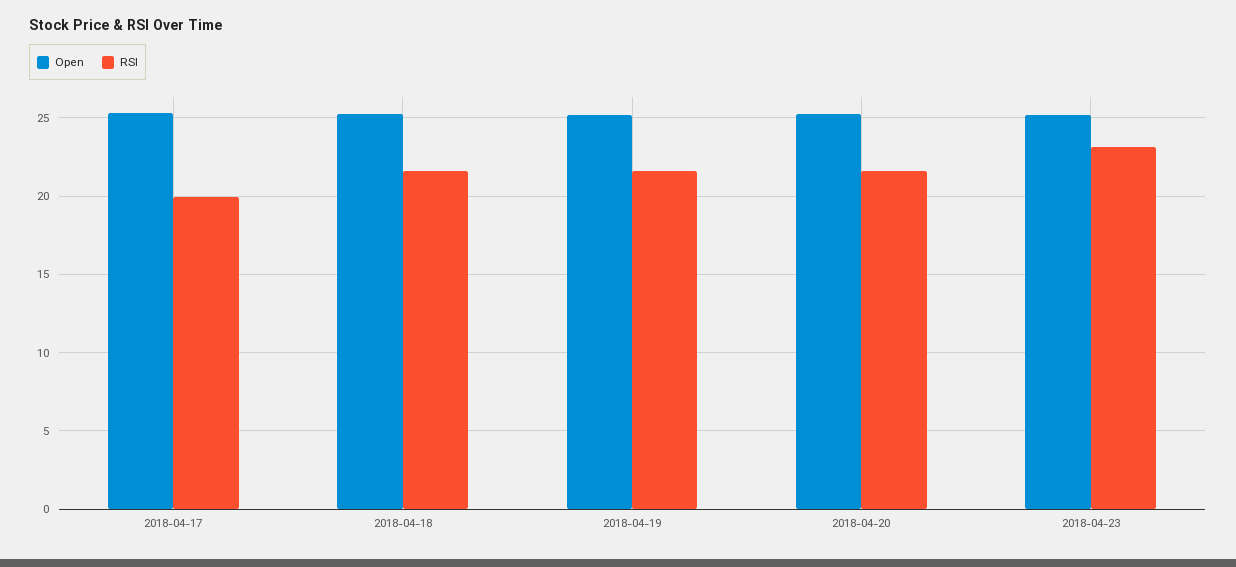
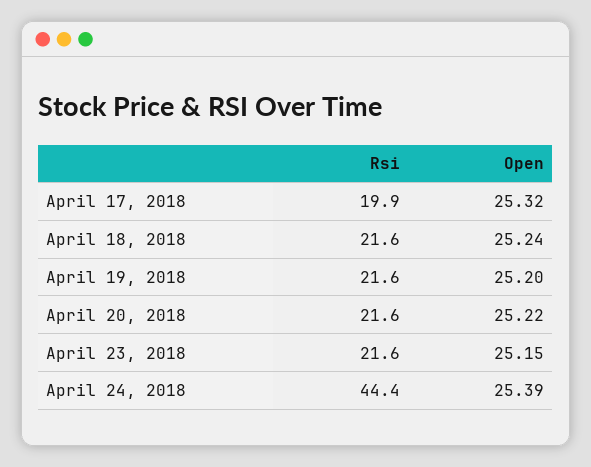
RSI, 2018-04-23: 23 -> 21.6
RSI, April 24, 2018: none -> 44.4
Open, April 24, 2018: none -> 25.39

